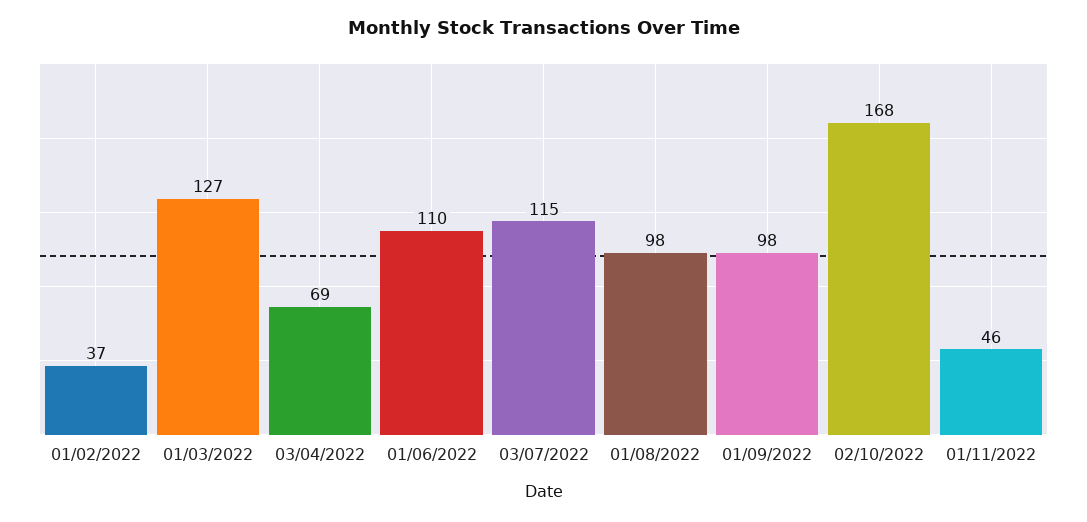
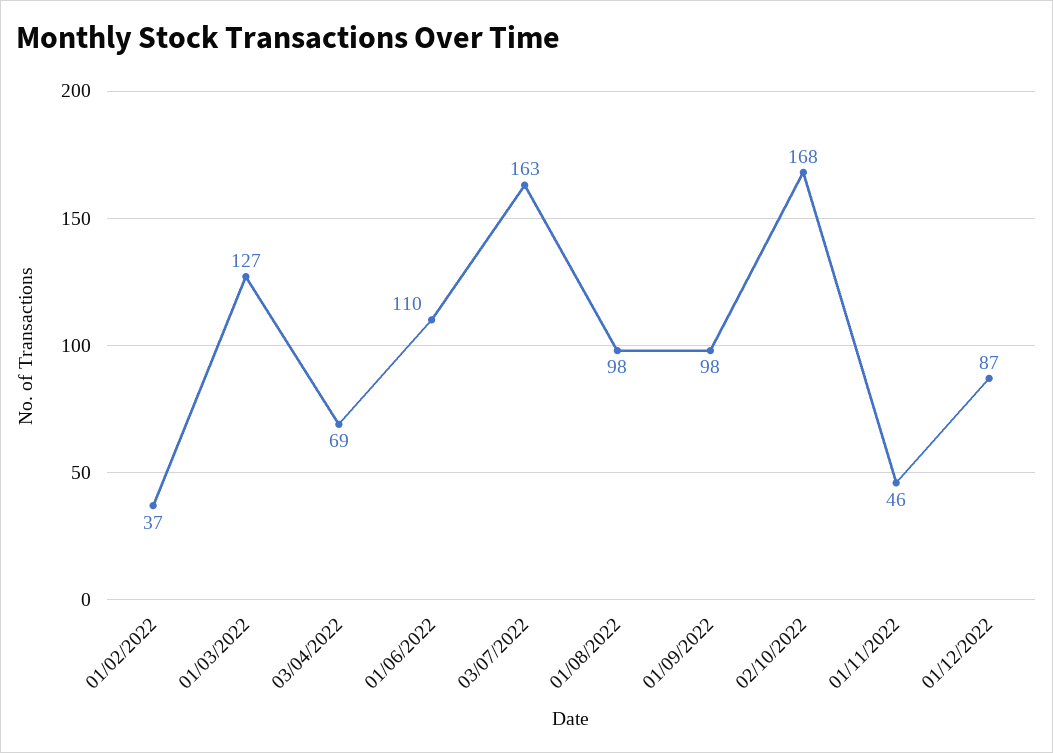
03/07/2022: 115 -> 163
01/12/2022: none -> 87

